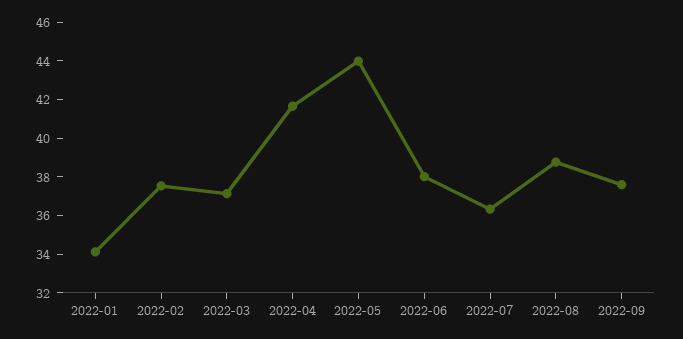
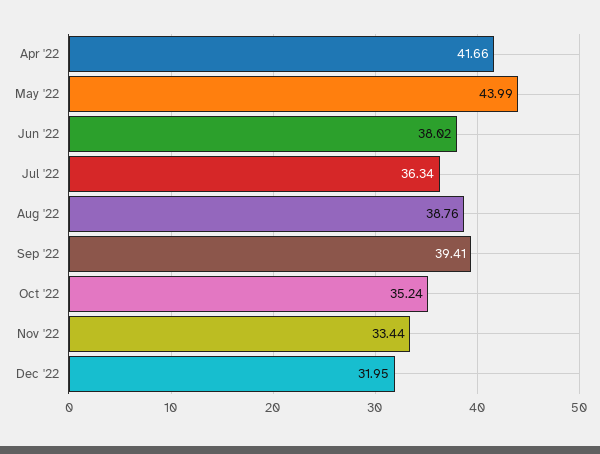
2022-01: 34 -> none
2022-02: 37.5 -> none
2022-03: 37 -> none
2022-09: 37.5 -> 39.41
Oct '22: none -> 35.24
Nov '22: none -> 33.44
Dec '22: none -> 31.95

